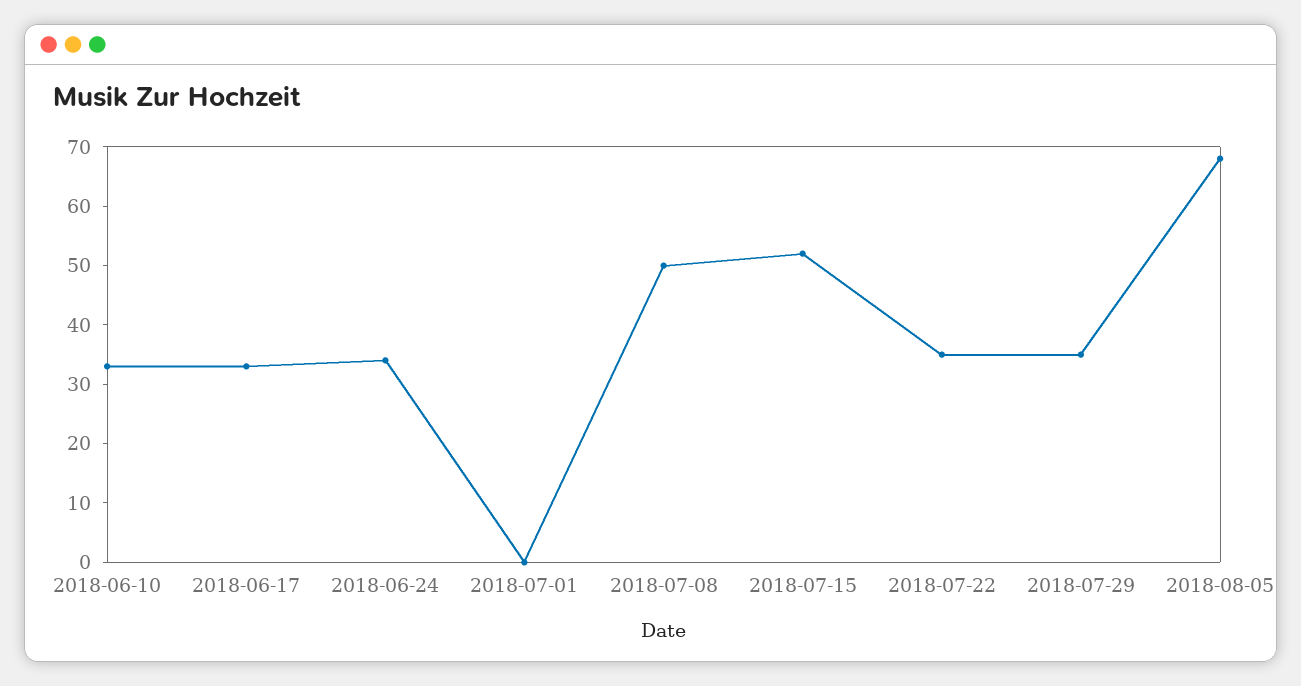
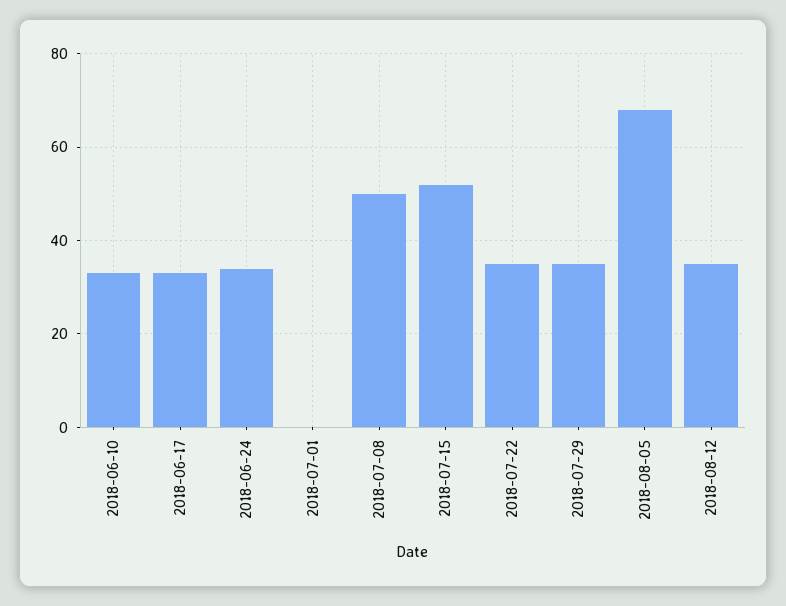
2018-08-12: none -> 35

